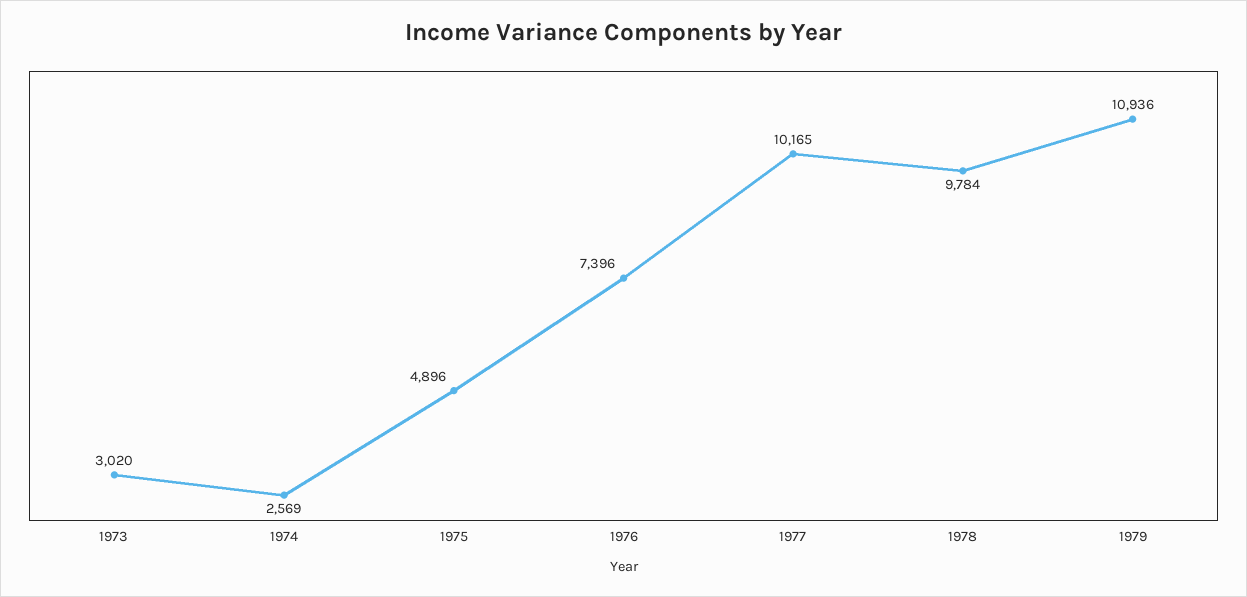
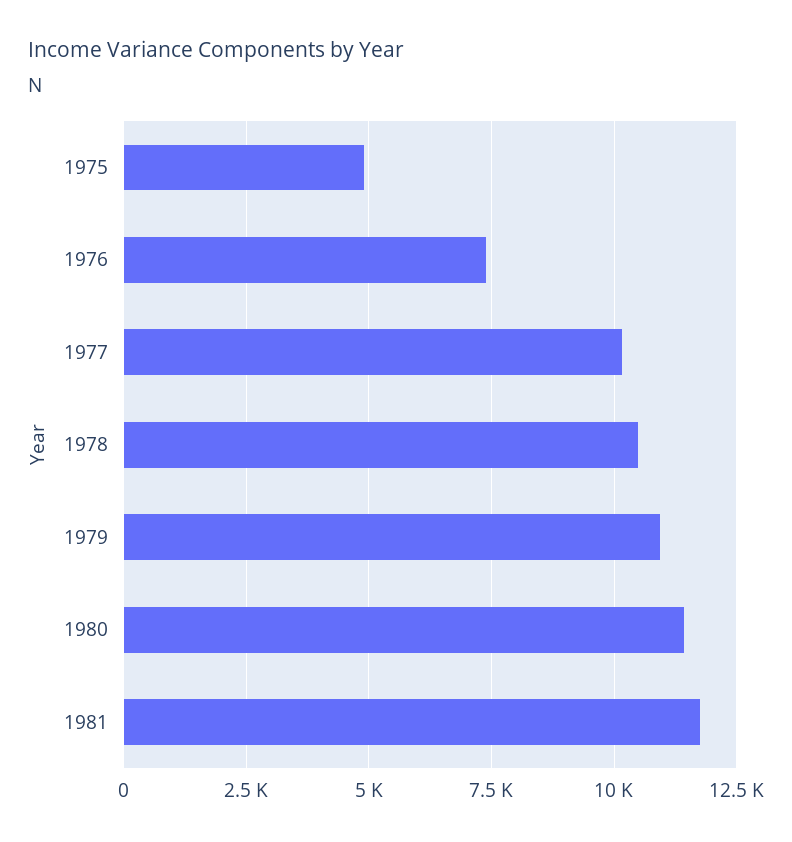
1973: 3020 -> none
1974: 2569 -> none
1978: 9784 -> 10500
1980: none -> 11500
1981: none -> 11750

